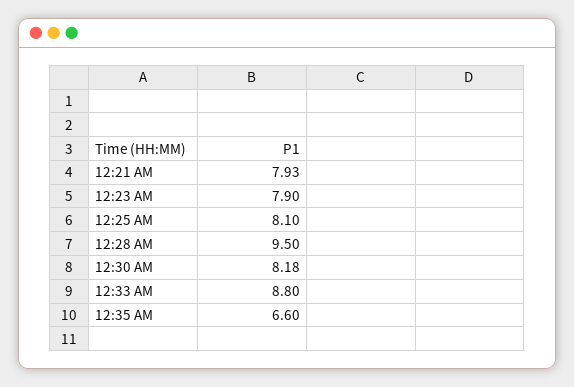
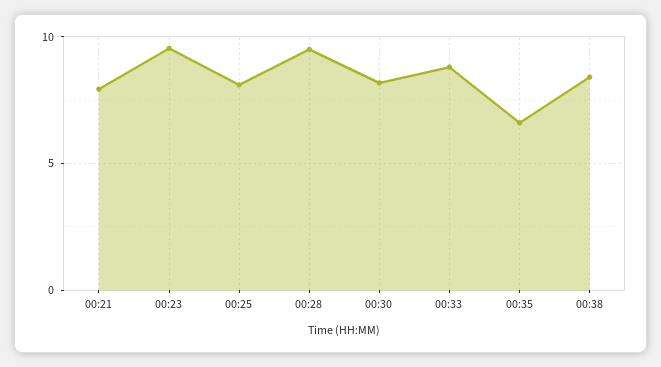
12:23 AM: 7.9 -> 9.5
00:38: none -> 8.5

